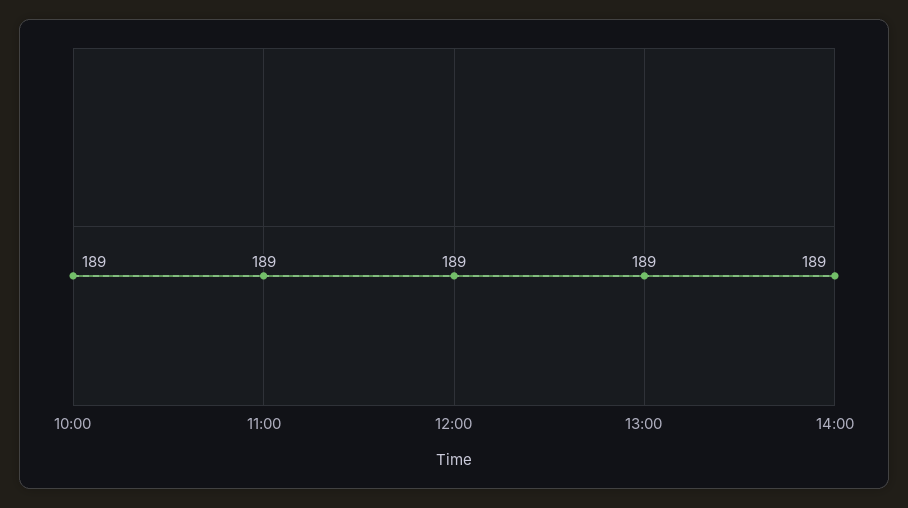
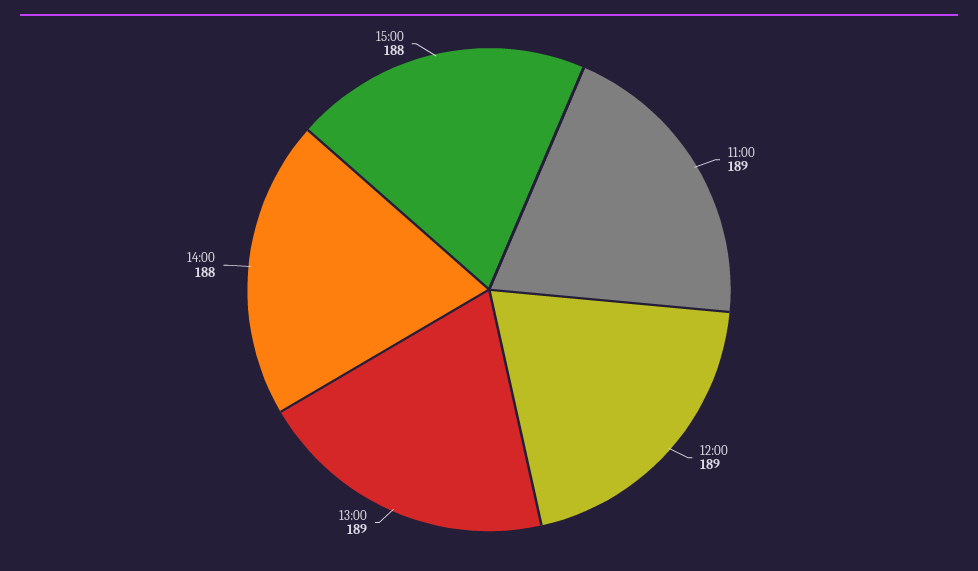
10:00: 189 -> none
14:00: 189 -> 188
15:00: none -> 188

